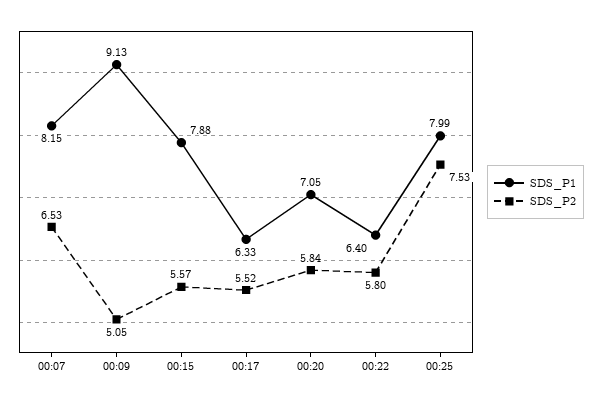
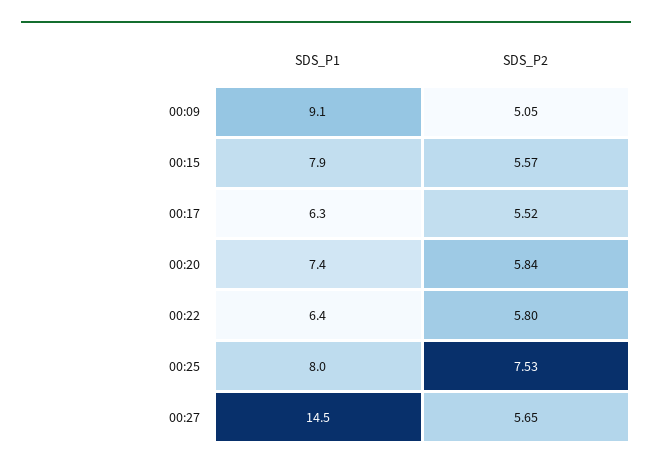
SDS_P1, 00:07: 8.15 -> none
SDS_P2, 00:07: 6.53 -> none
SDS_P1, 00:20: 7.05 -> 7.4
SDS_P1, 00:27: none -> 14.5
SDS_P2, 00:27: none -> 5.65

